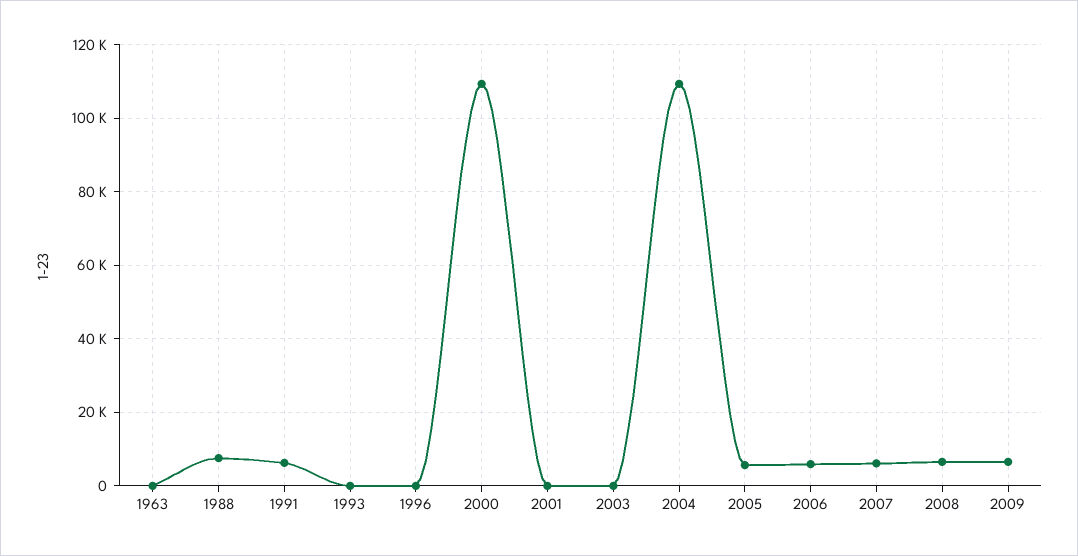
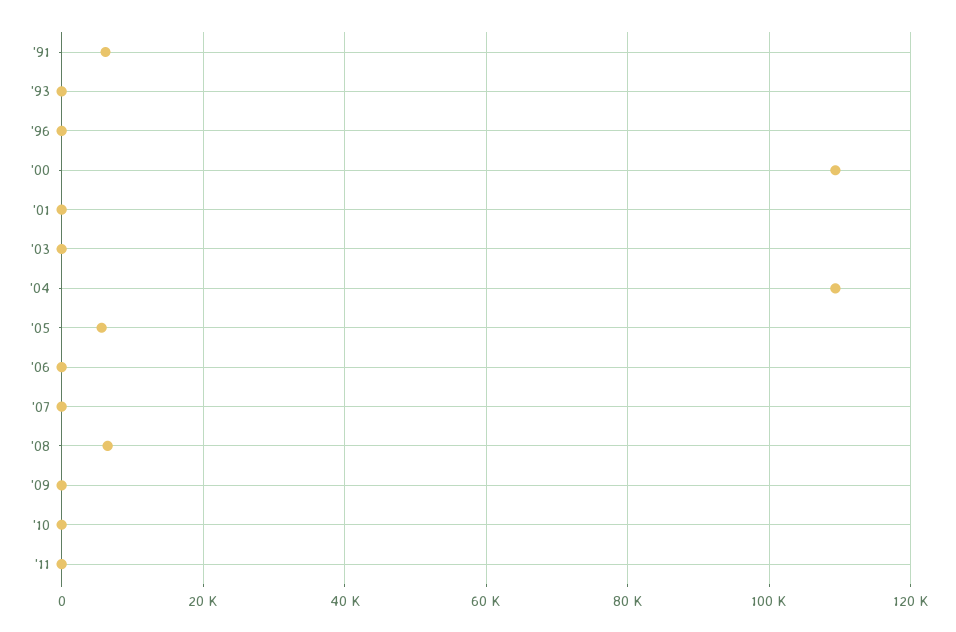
1963: 0 -> none
1988: 8000 -> none
2006: 6000 -> 0
2007: 6000 -> 0
2009: 6000 -> 0
'10: none -> 0
'11: none -> 0

